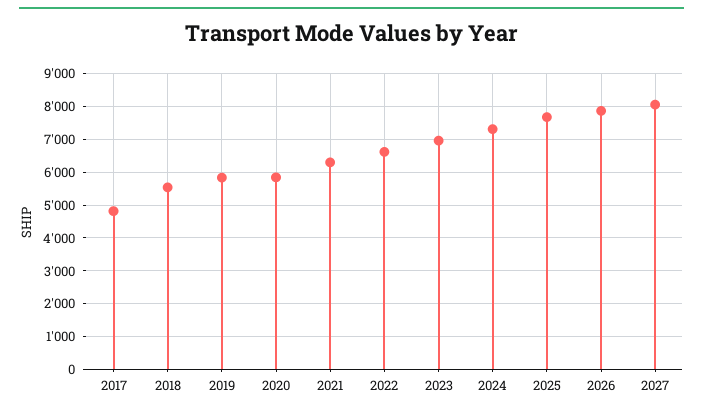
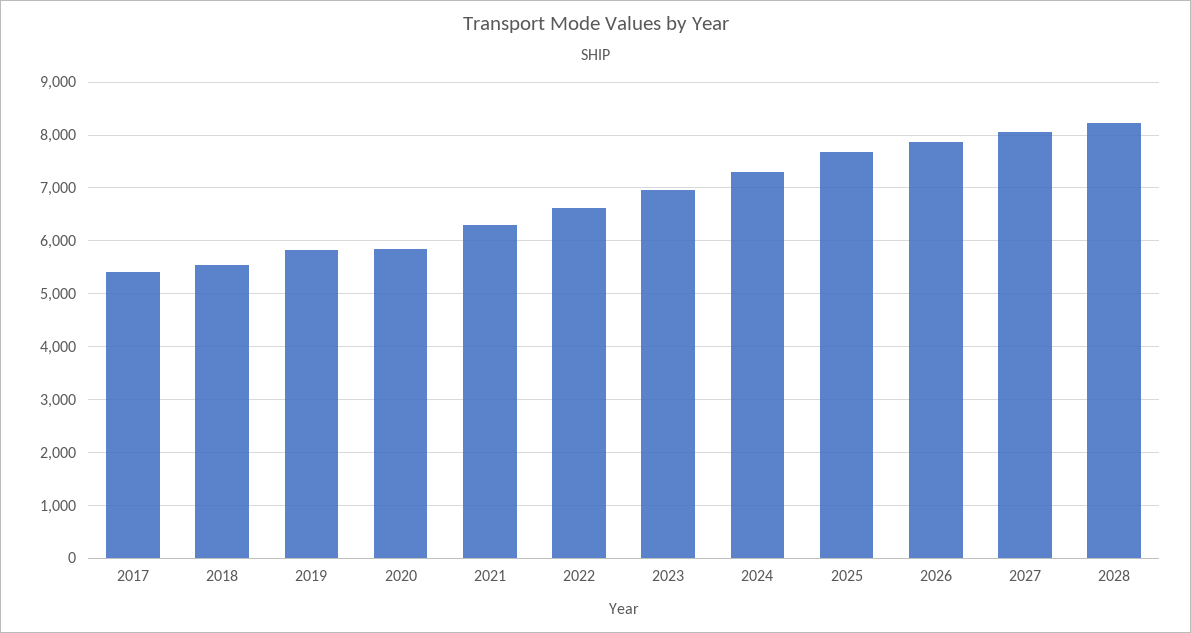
2017: 4800 -> 5400
2028: none -> 8200

